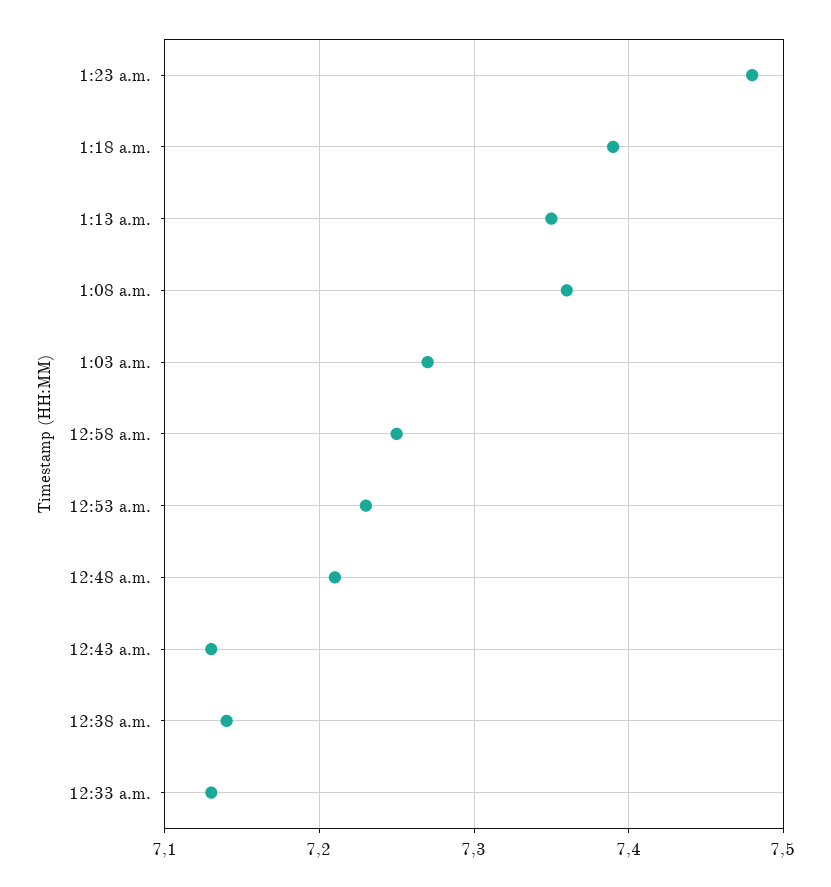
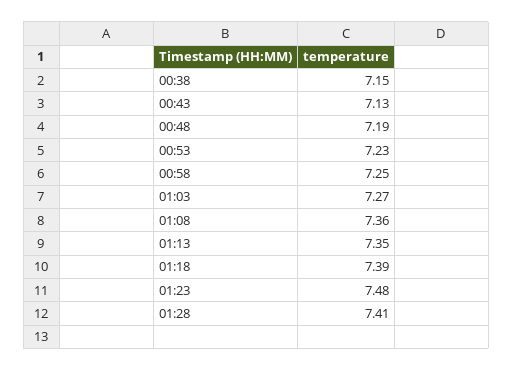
12:48 a.m.: 7.21 -> 7.19
12:38 a.m.: 7.14 -> 7.15
12:33 a.m.: 7.13 -> none
01:28: none -> 7.41

